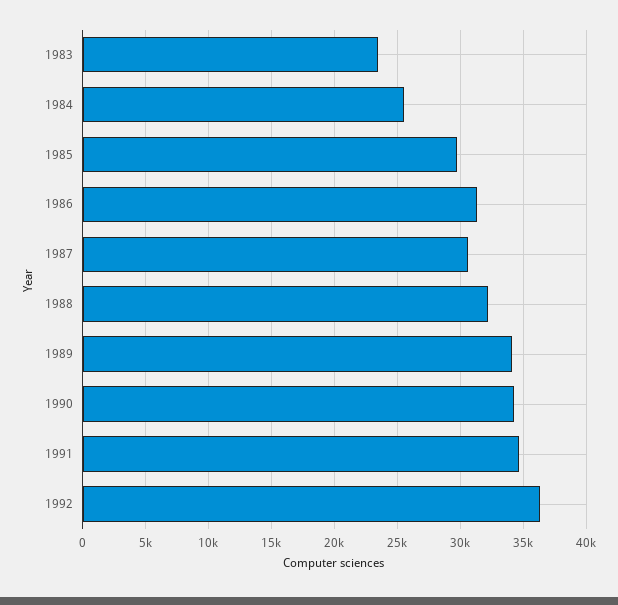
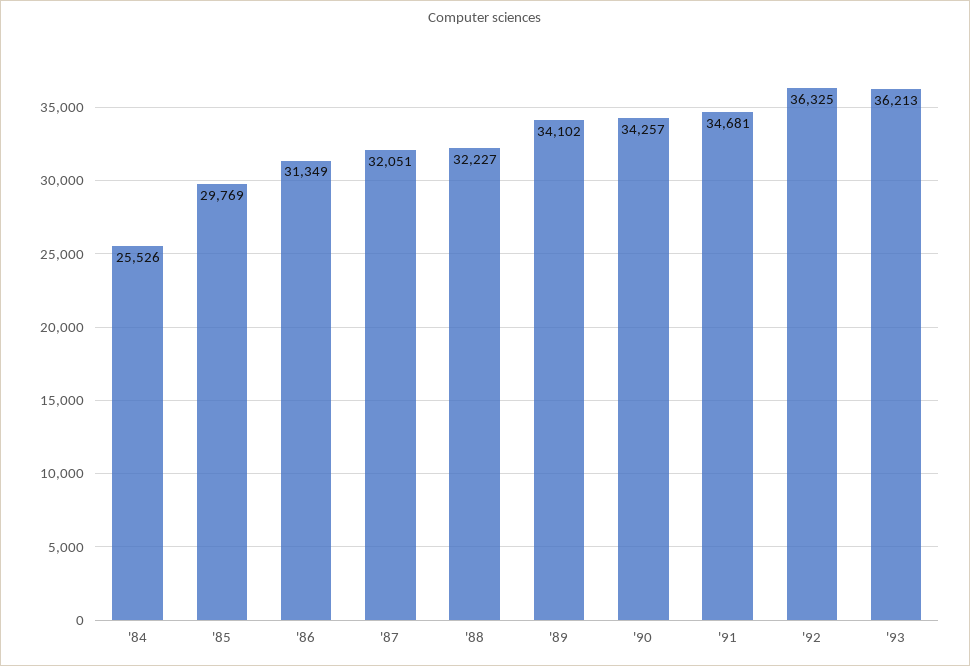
1983: 23500 -> none
1987: 30500 -> 32051
'93: none -> 36213

